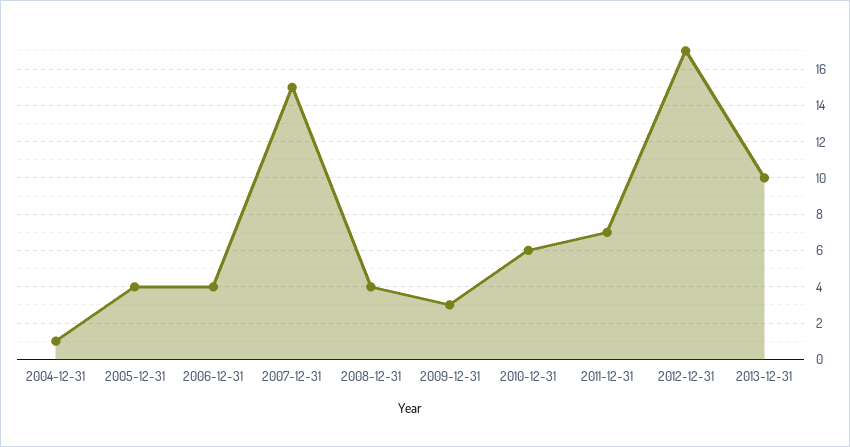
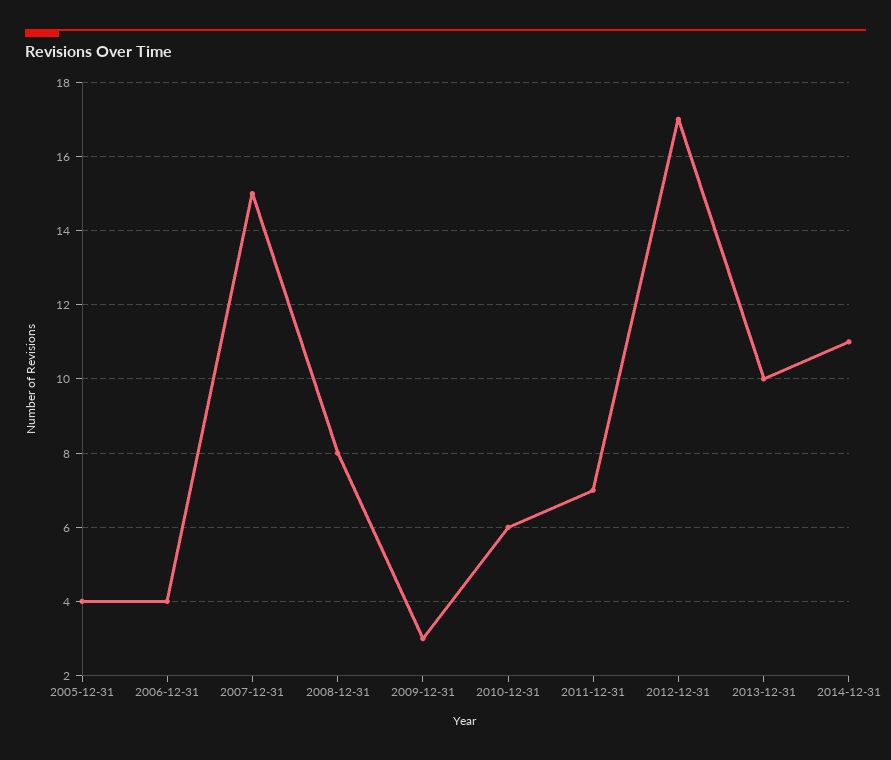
2004-12-31: 1 -> none
2008-12-31: 4 -> 8
2014-12-31: none -> 11

